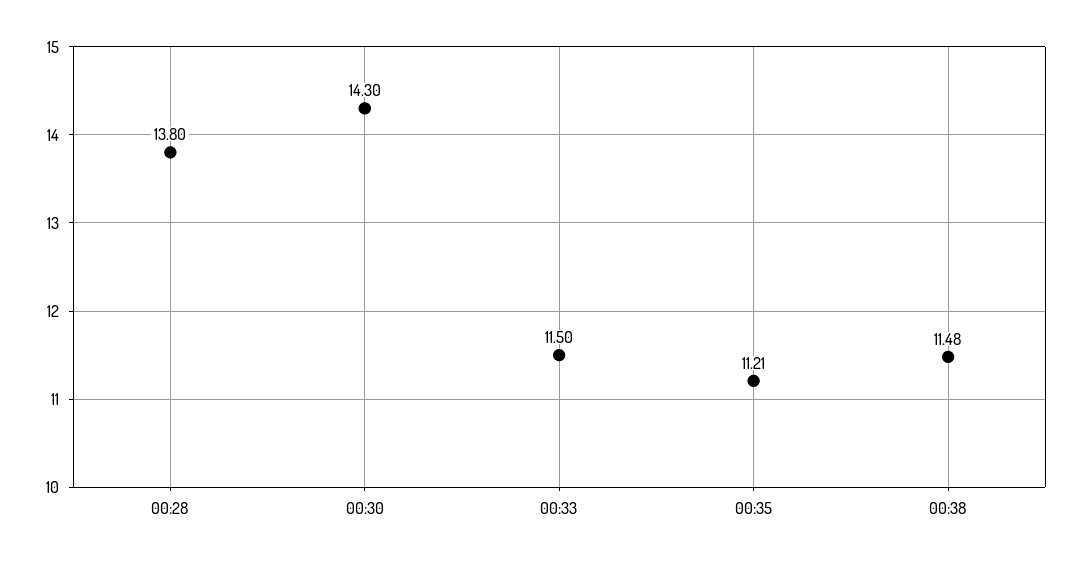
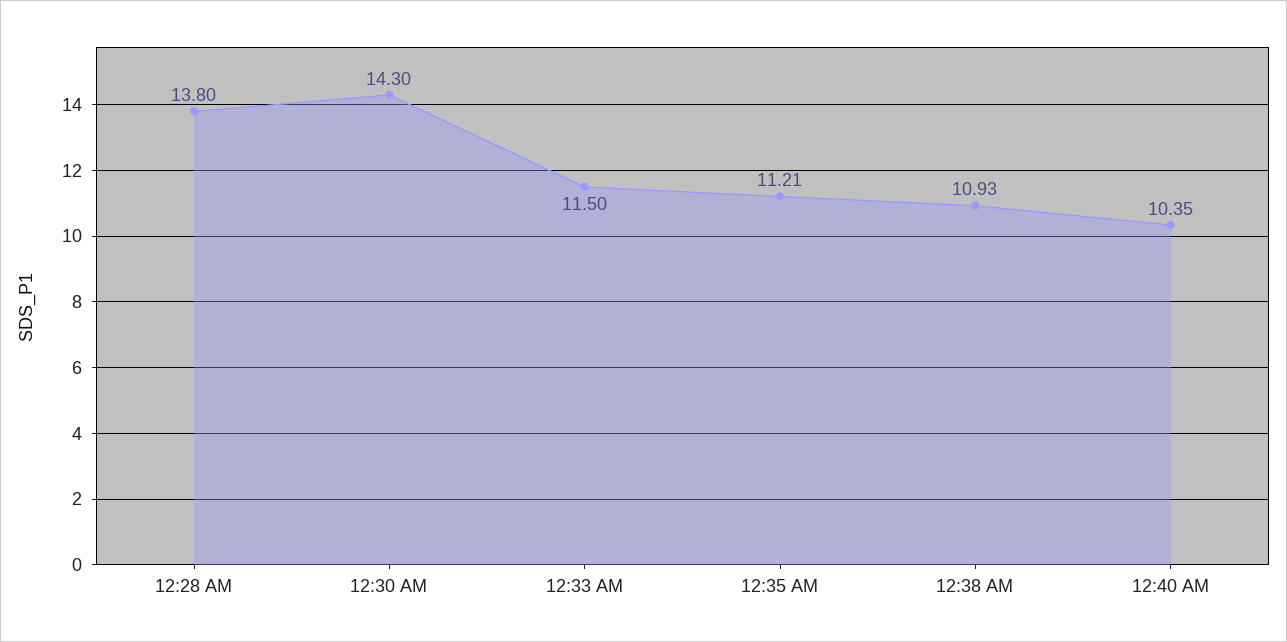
00:38: 11.48 -> 10.93
12:40 AM: none -> 10.35

